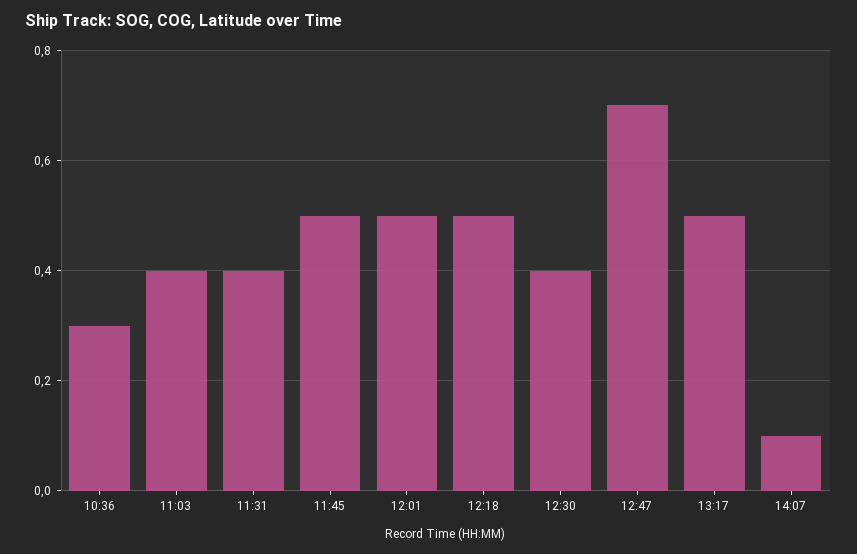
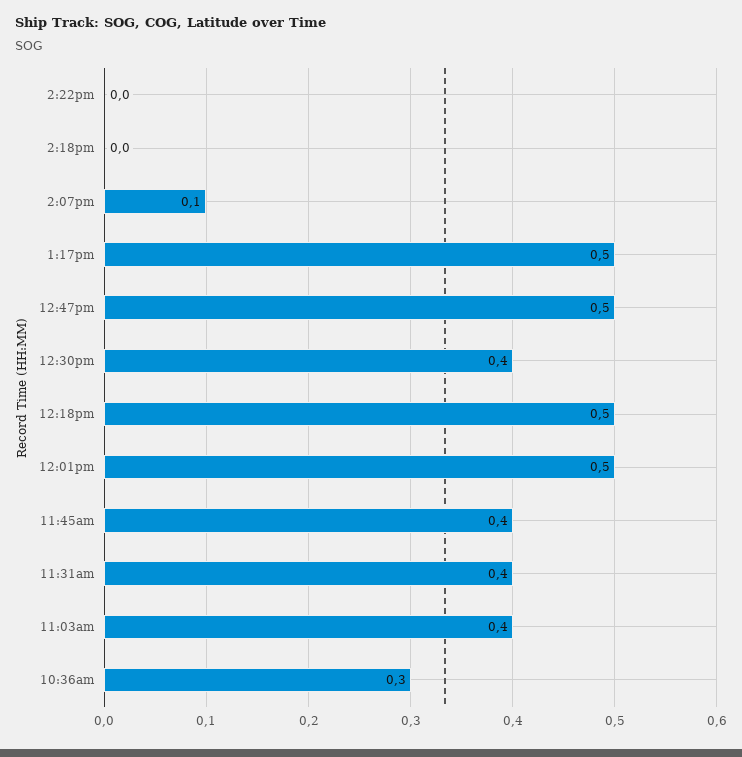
11:45: 0.5 -> 0.4
12:47: 0.7 -> 0.5
2:22pm: none -> 0
2:18pm: none -> 0

